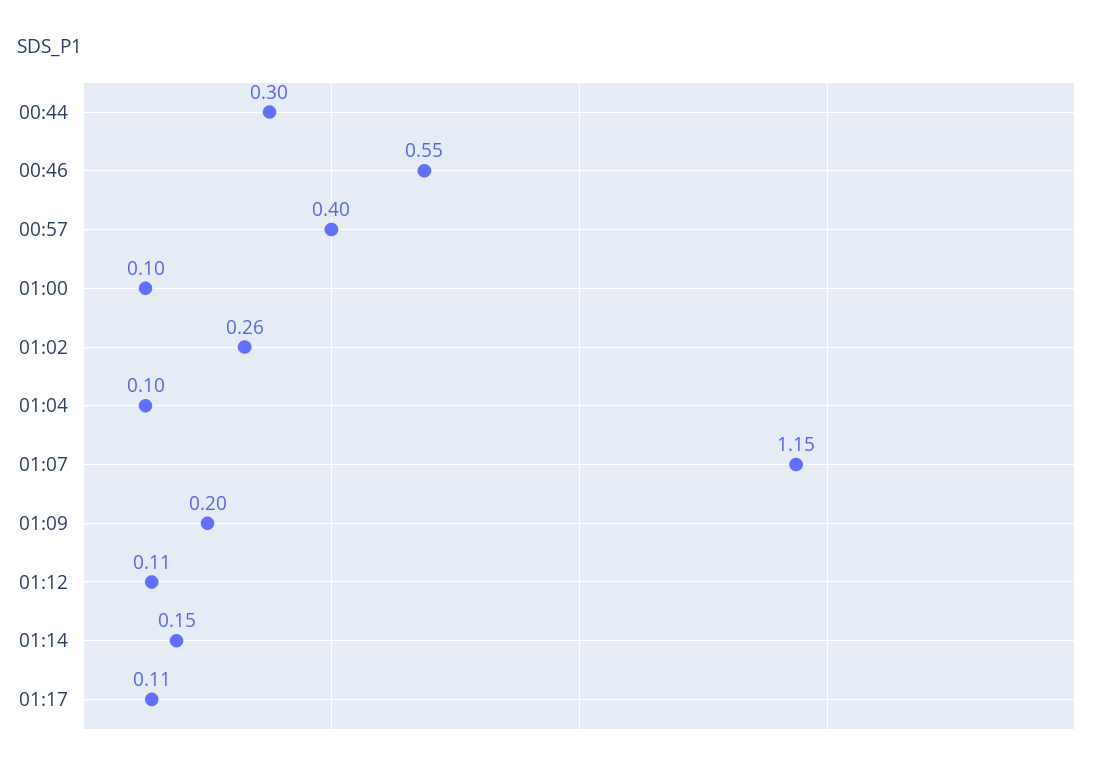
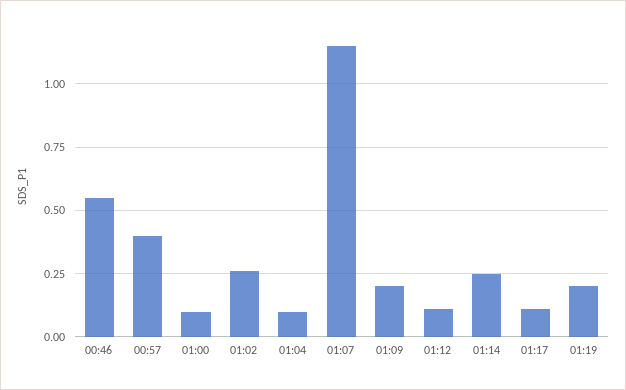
00:44: 0.3 -> none
01:14: 0.15 -> 0.25
01:19: none -> 0.2

